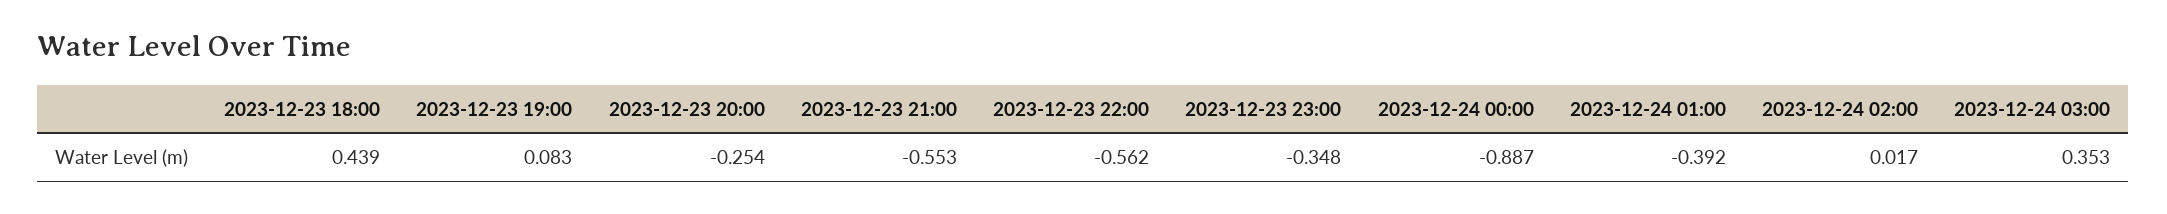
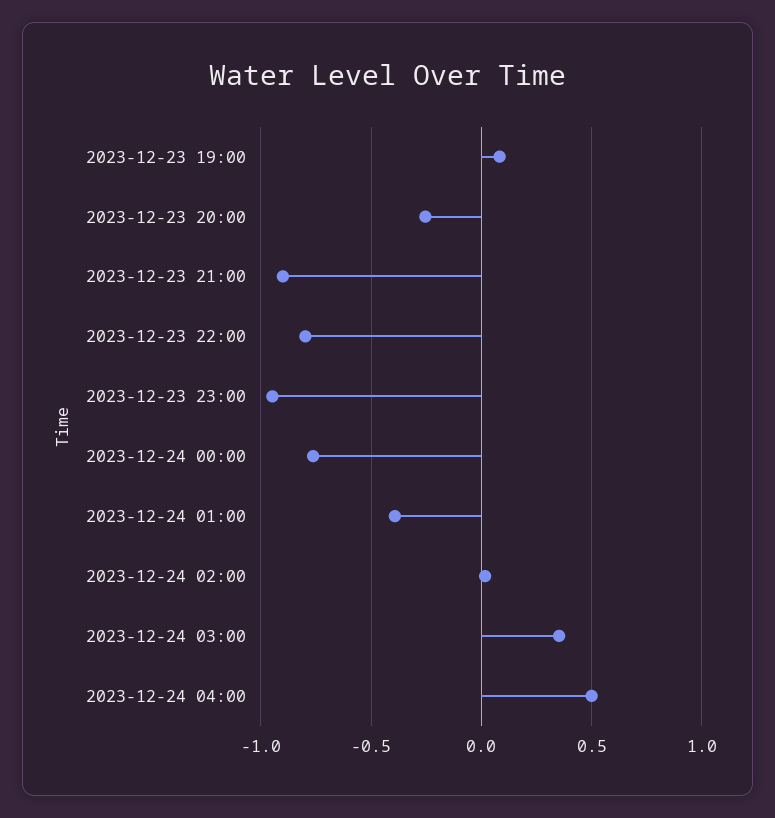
2023-12-23 18:00: 0.439 -> none
2023-12-23 21:00: -0.553 -> -0.9
2023-12-23 22:00: -0.562 -> -0.8
2023-12-23 23:00: -0.348 -> -0.95
2023-12-24 00:00: -0.887 -> -0.75
2023-12-24 04:00: none -> 0.5

